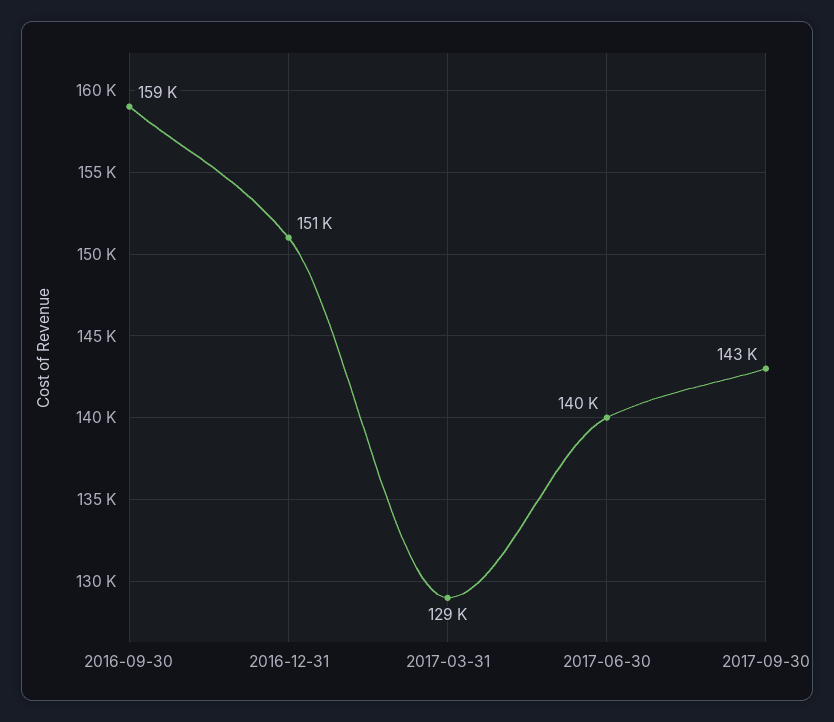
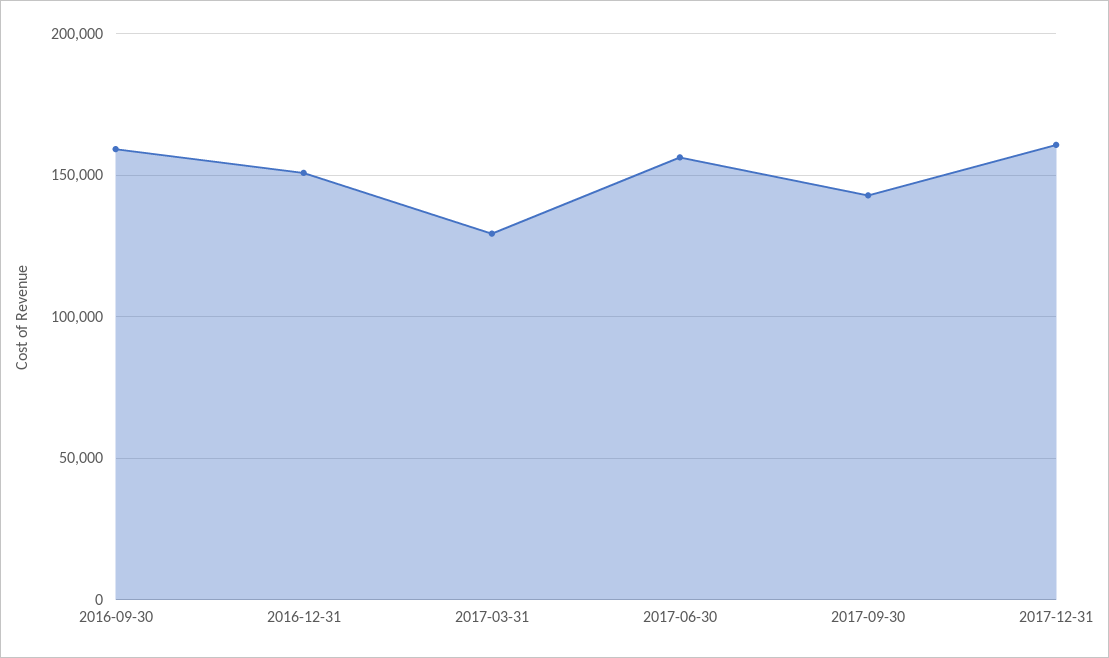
2017-06-30: 140000 -> 155000
2017-12-31: none -> 160000

